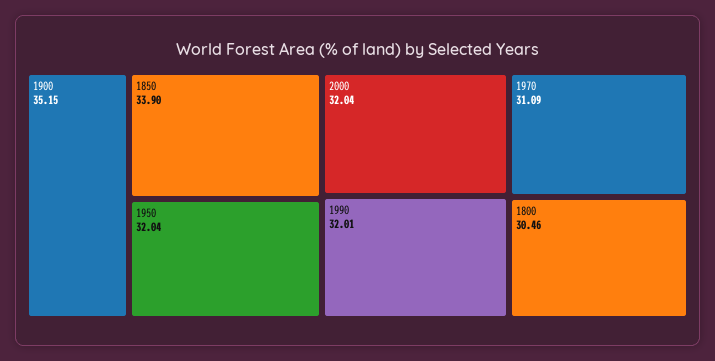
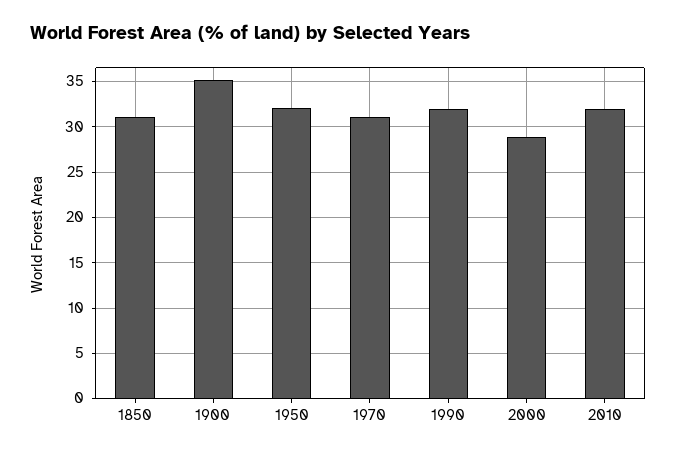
1850: 33.9 -> 31
2000: 32.04 -> 29
1800: 30.46 -> none
2010: none -> 32

